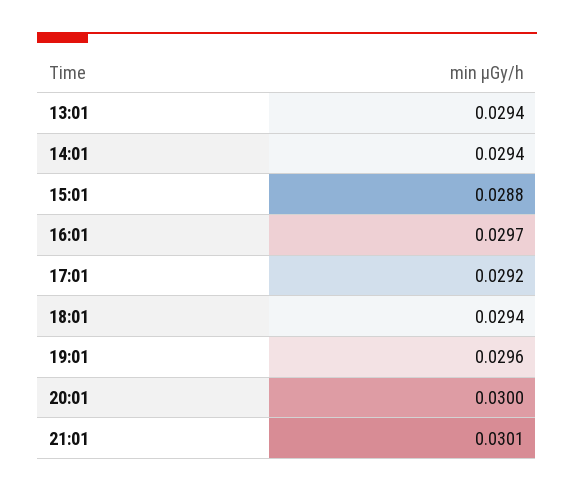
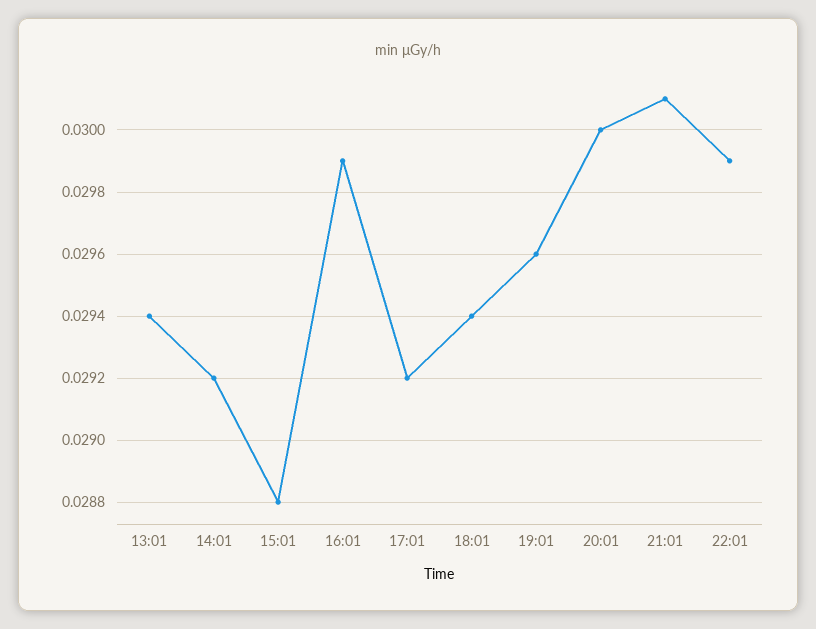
14:01: 0.0294 -> 0.0292
16:01: 0.0297 -> 0.0299
22:01: none -> 0.0299

